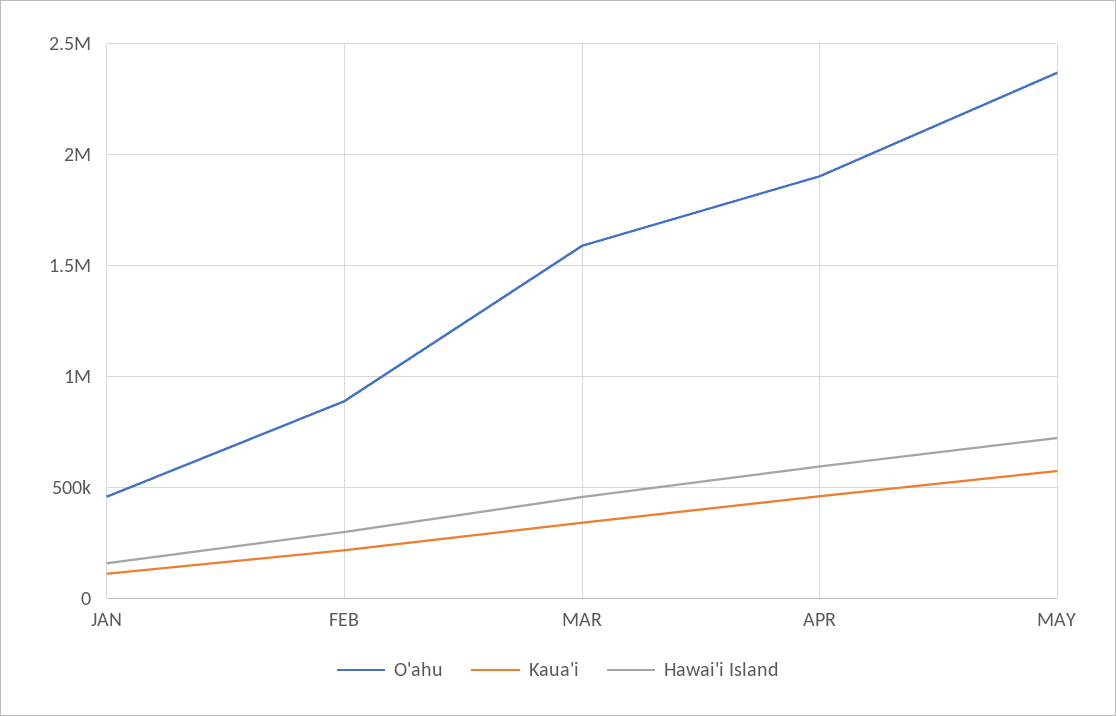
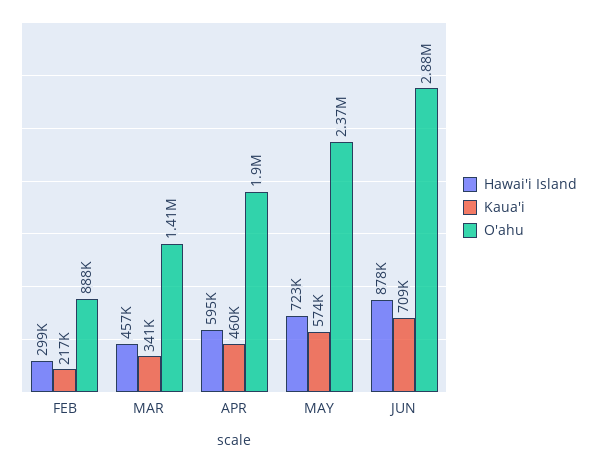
O'ahu, JAN: 450000 -> none
Kaua'i, JAN: 100000 -> none
Hawai'i Island, JAN: 150000 -> none
O'ahu, MAR: 1600000 -> 1410000
Hawai'i Island, JUN: none -> 878000
Kaua'i, JUN: none -> 709000
O'ahu, JUN: none -> 2880000

